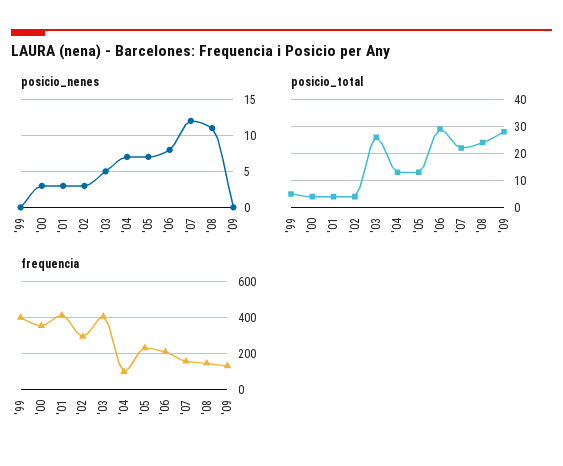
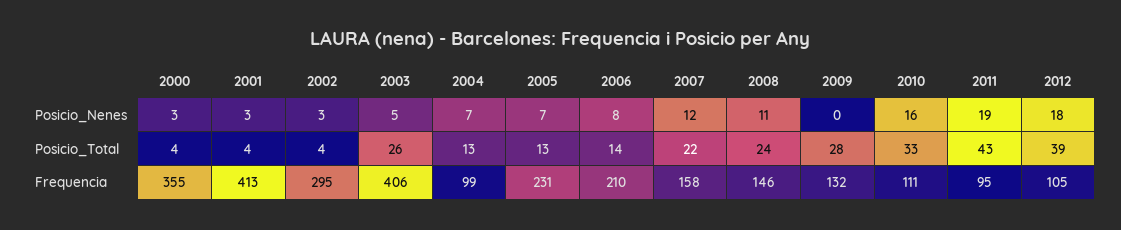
posicio_nenes, '99: 0 -> none
posicio_total, '99: 5 -> none
posicio_total, '06: 30 -> 14
frequencia, '99: 400 -> none
posicio_nenes, 2010: none -> 16
posicio_nenes, 2011: none -> 19
posicio_nenes, 2012: none -> 18
posicio_total, 2010: none -> 33
posicio_total, 2011: none -> 43
posicio_total, 2012: none -> 39
frequencia, 2010: none -> 111
frequencia, 2011: none -> 95
frequencia, 2012: none -> 105

